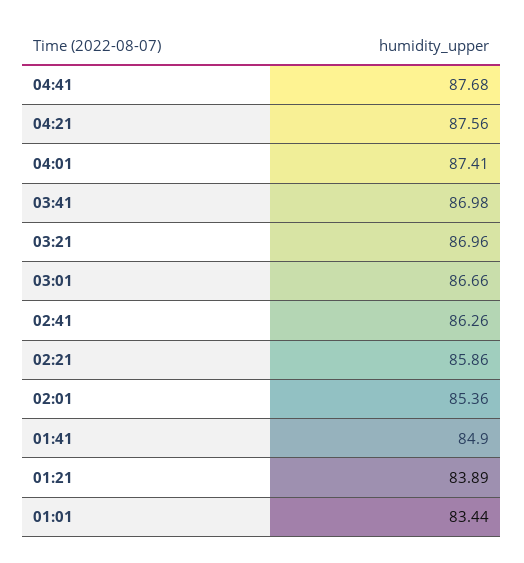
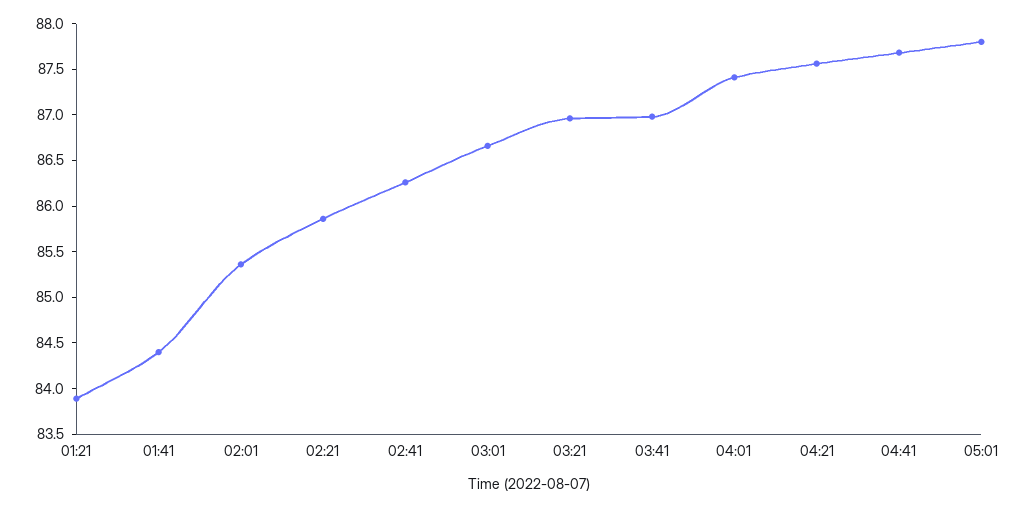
01:41: 84.9 -> 84.4
01:01: 83.44 -> none
05:01: none -> 87.8

